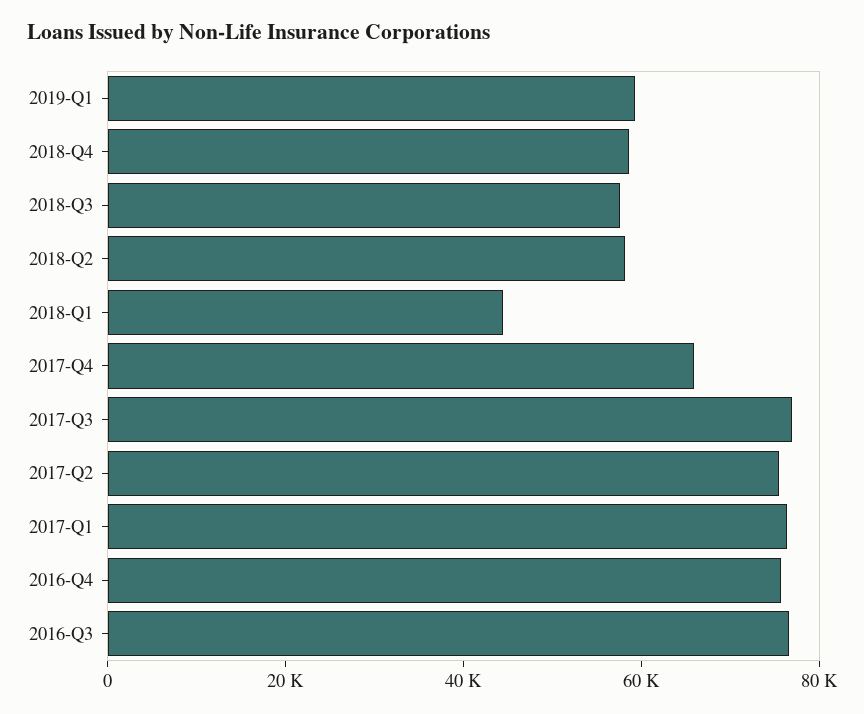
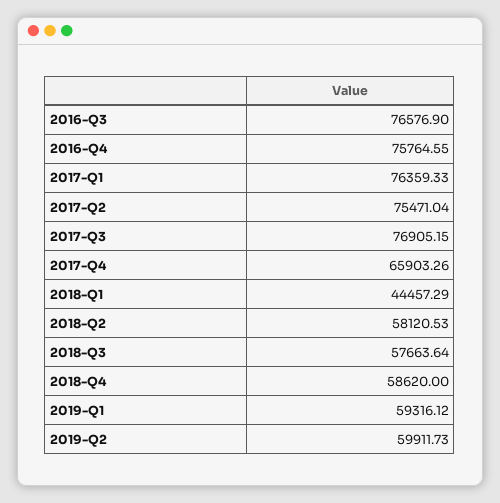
2019-Q2: none -> 59911.73

